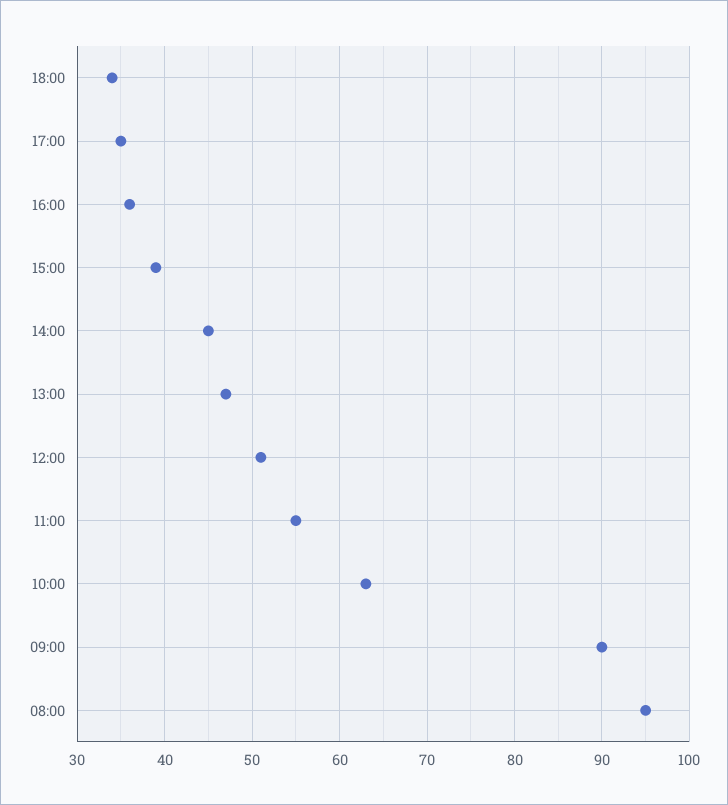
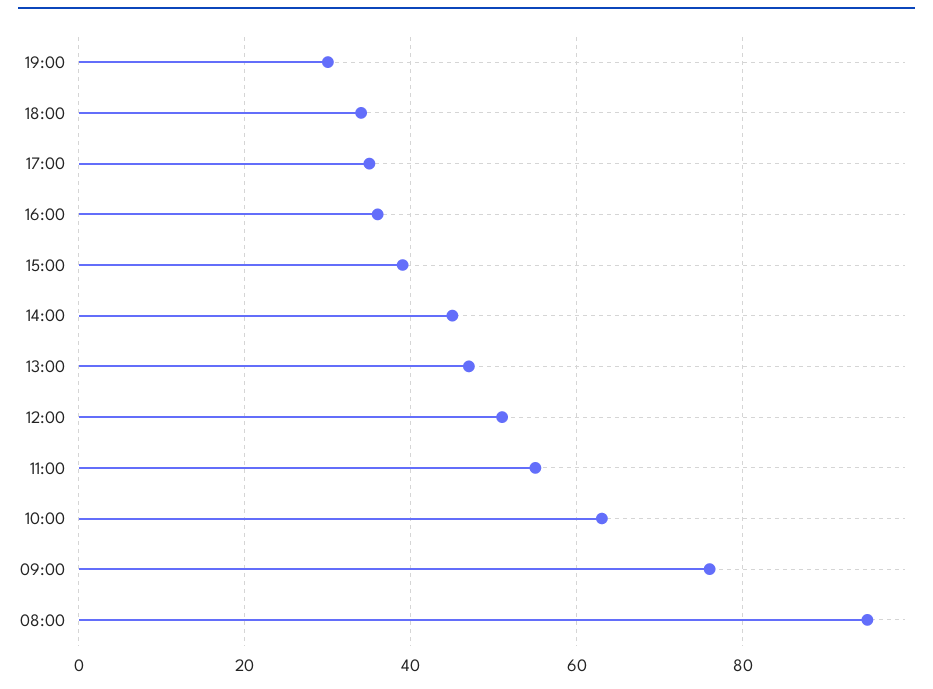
09:00: 90 -> 75
19:00: none -> 30

